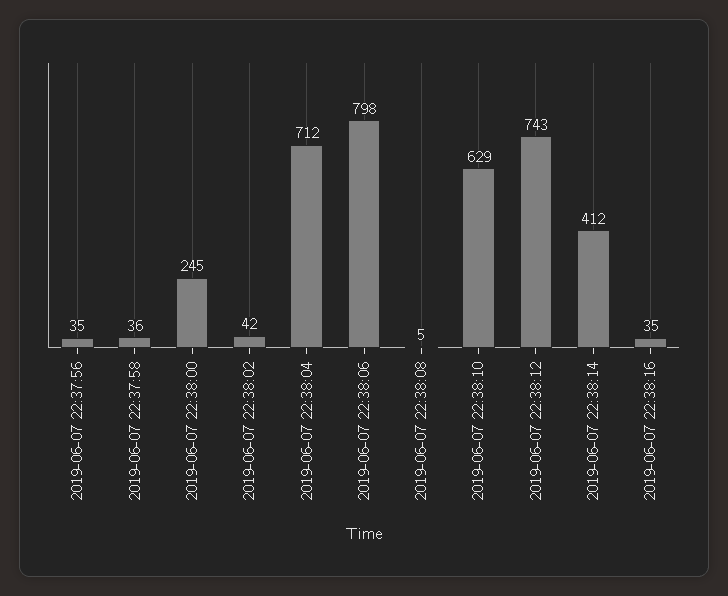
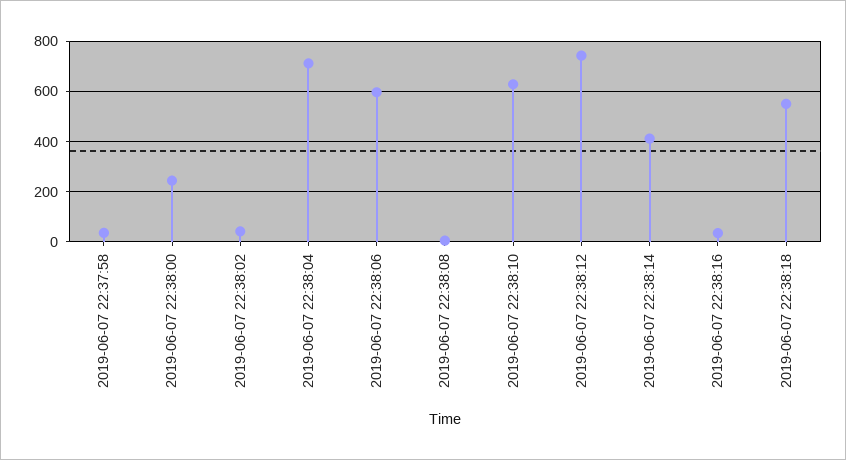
2019-06-07 22:37:56: 35 -> none
2019-06-07 22:38:06: 798 -> 600
2019-06-07 22:38:18: none -> 550

